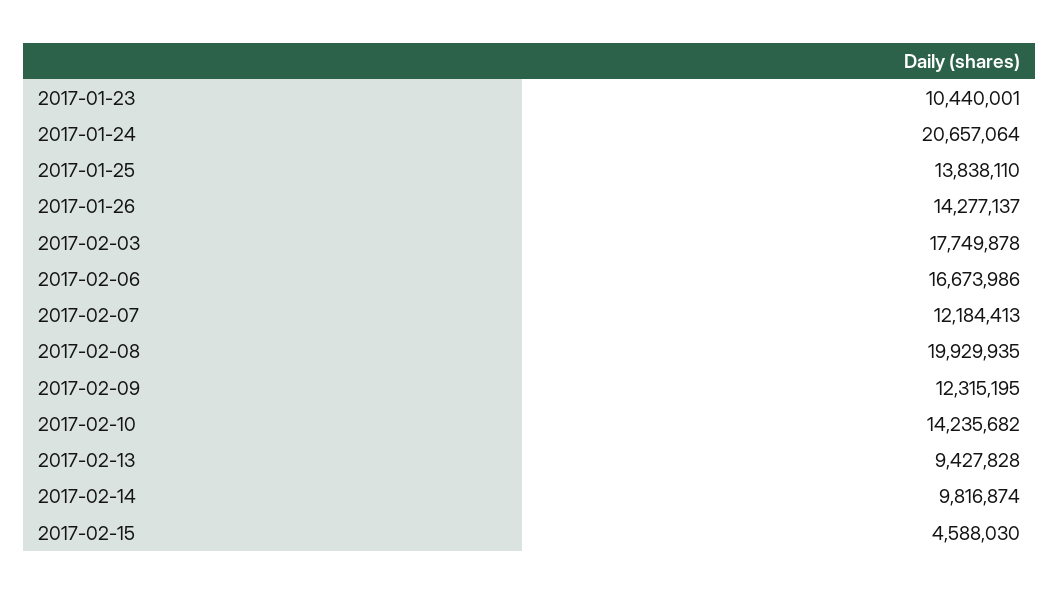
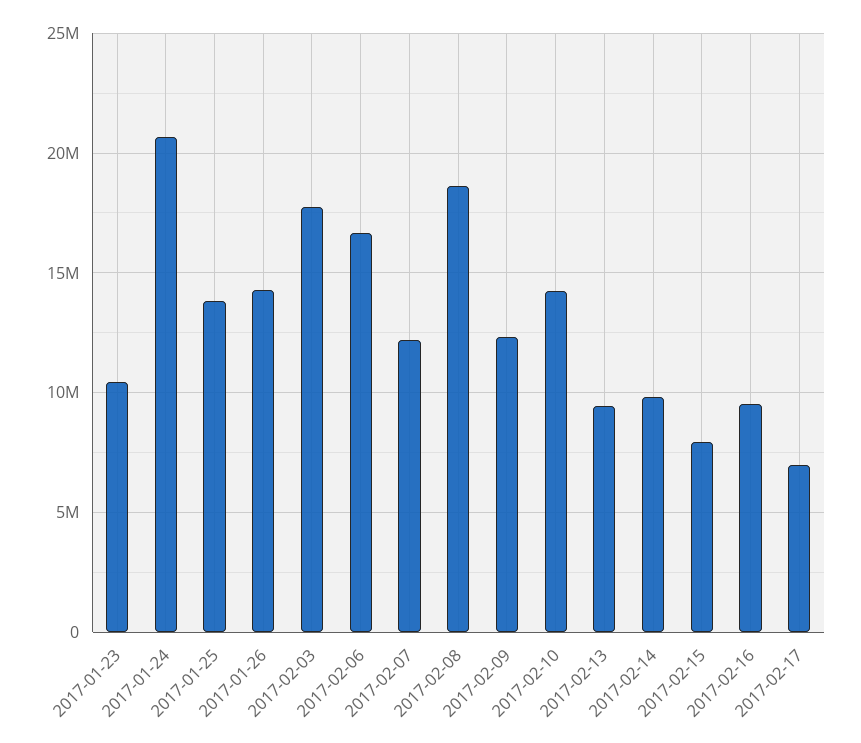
2017-02-08: 19929935 -> 18500000
2017-02-15: 4588030 -> 8000000
2017-02-16: none -> 9500000
2017-02-17: none -> 7000000

